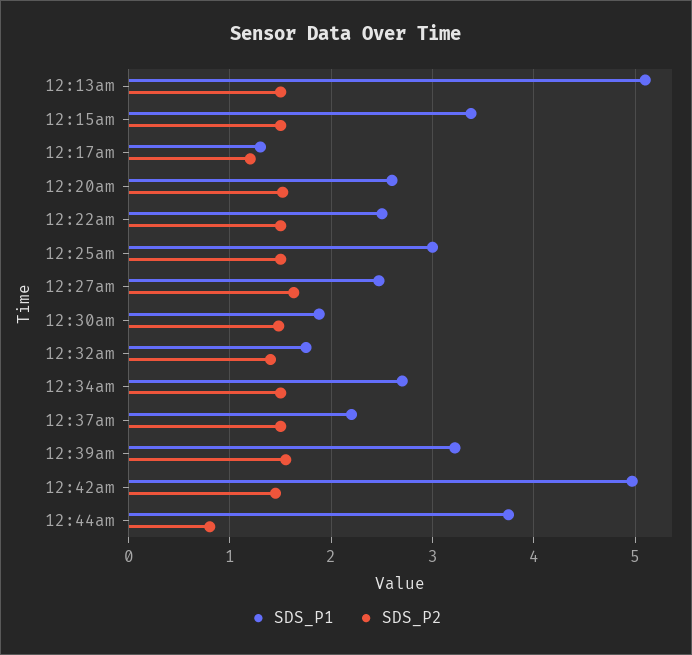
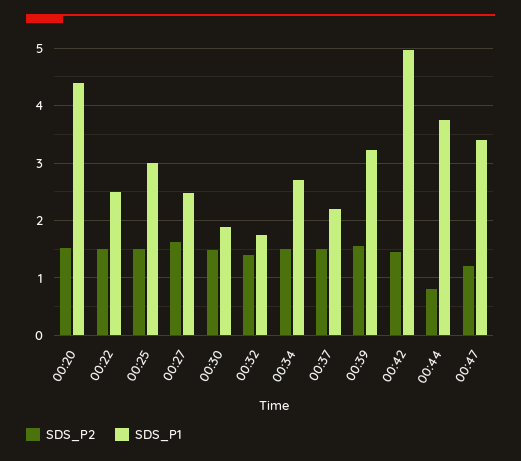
SDS_P1, 12:13am: 5.1 -> none
SDS_P2, 12:13am: 1.5 -> none
SDS_P1, 12:15am: 3.4 -> none
SDS_P2, 12:15am: 1.5 -> none
SDS_P1, 12:17am: 1.3 -> none
SDS_P2, 12:17am: 1.2 -> none
SDS_P1, 12:20am: 2.6 -> 4.4
SDS_P2, 00:47: none -> 1.2
SDS_P1, 00:47: none -> 3.4

